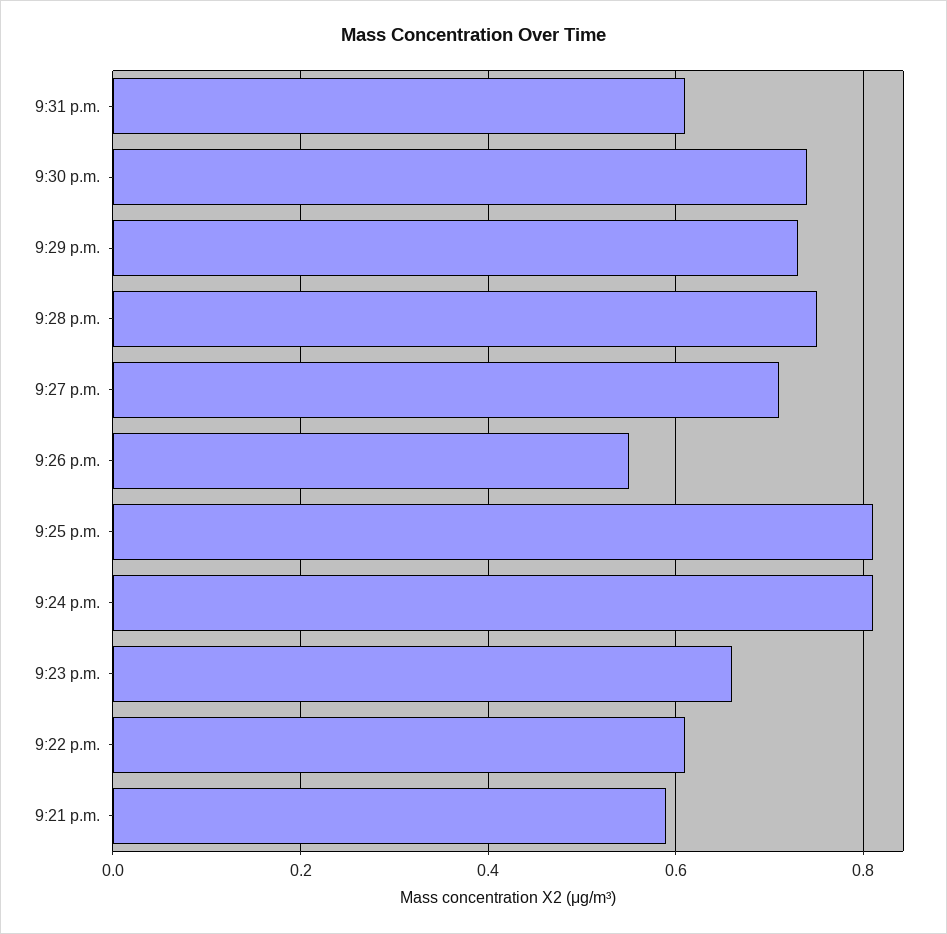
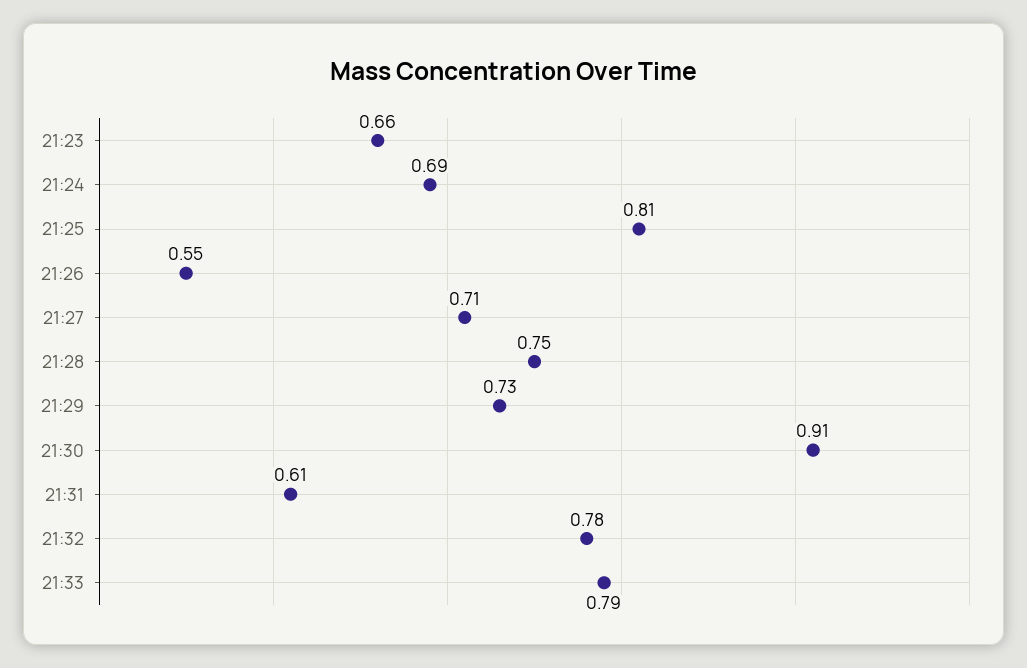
9:30 p.m.: 0.75 -> 0.91
9:24 p.m.: 0.8 -> 0.69
9:22 p.m.: 0.6 -> none
9:21 p.m.: 0.6 -> none
21:32: none -> 0.78
21:33: none -> 0.79

